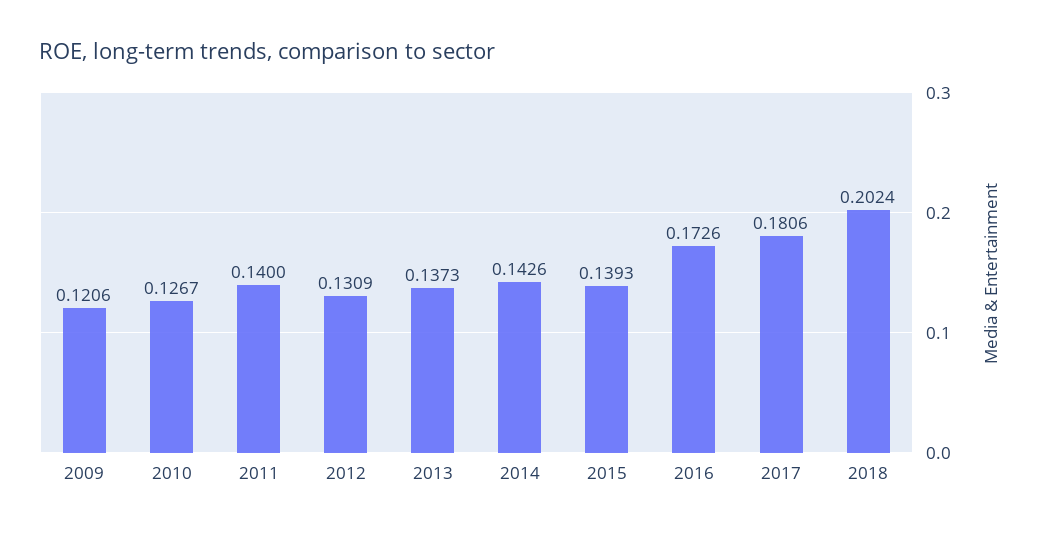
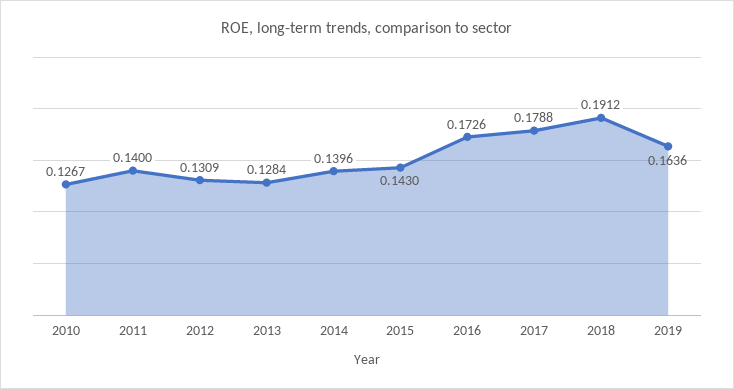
2009: 0.1206 -> none
2013: 0.1373 -> 0.1284
2014: 0.1426 -> 0.1396
2015: 0.1393 -> 0.143
2017: 0.1806 -> 0.1788
2018: 0.2024 -> 0.1912
2019: none -> 0.1636

